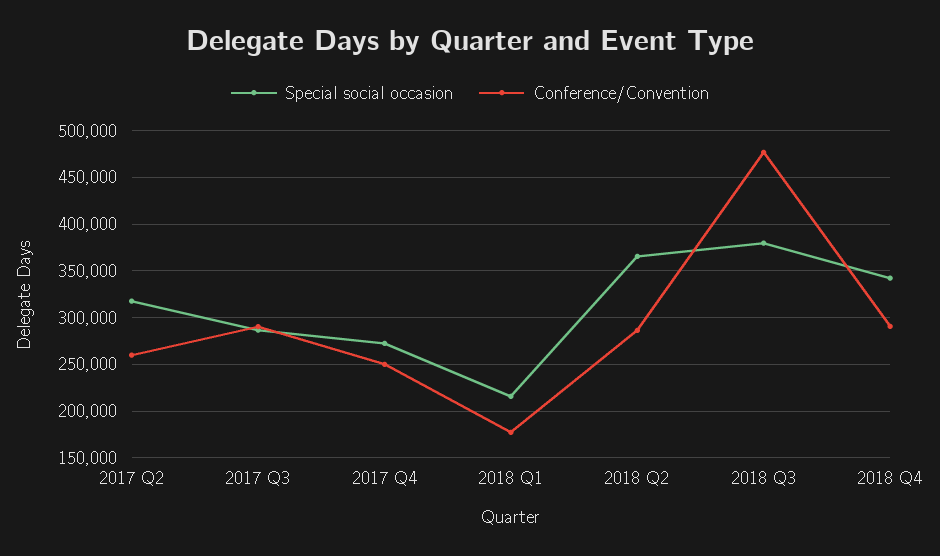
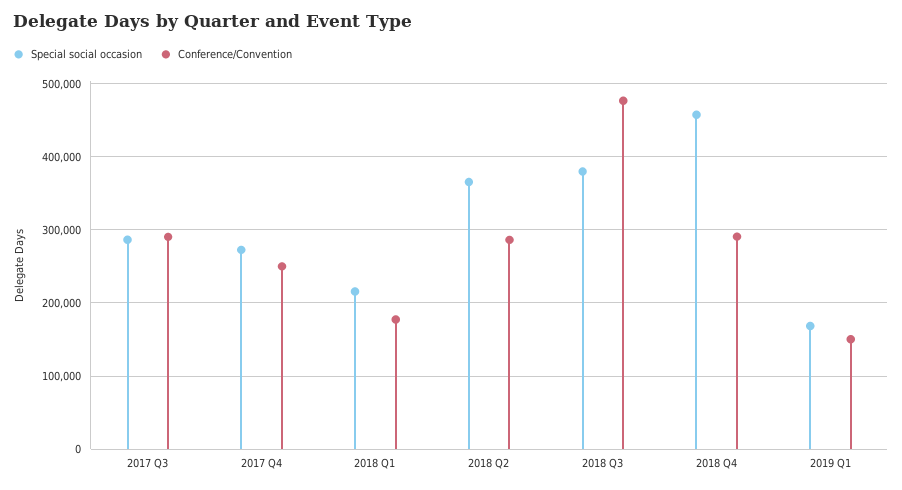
Special social occasion, 2017 Q2: 320000 -> none
Conference/Convention, 2017 Q2: 260000 -> none
Special social occasion, 2018 Q4: 340000 -> 460000
Special social occasion, 2019 Q1: none -> 170000
Conference/Convention, 2019 Q1: none -> 150000

